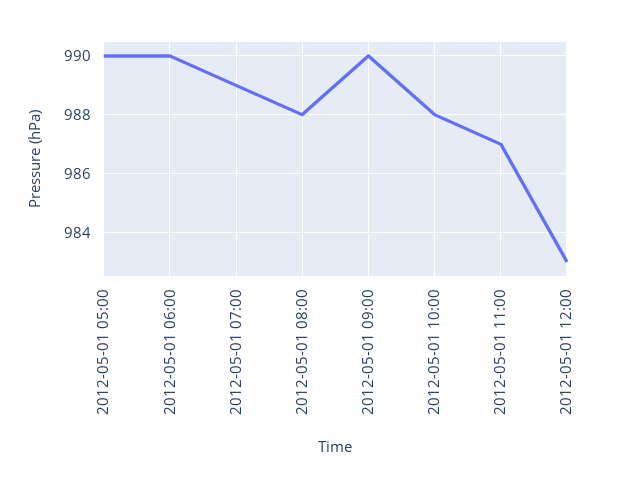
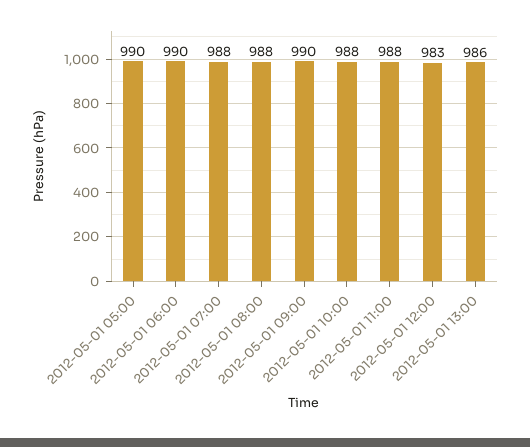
2012-05-01 07:00: 989 -> 988
2012-05-01 11:00: 987 -> 988
2012-05-01 13:00: none -> 986

